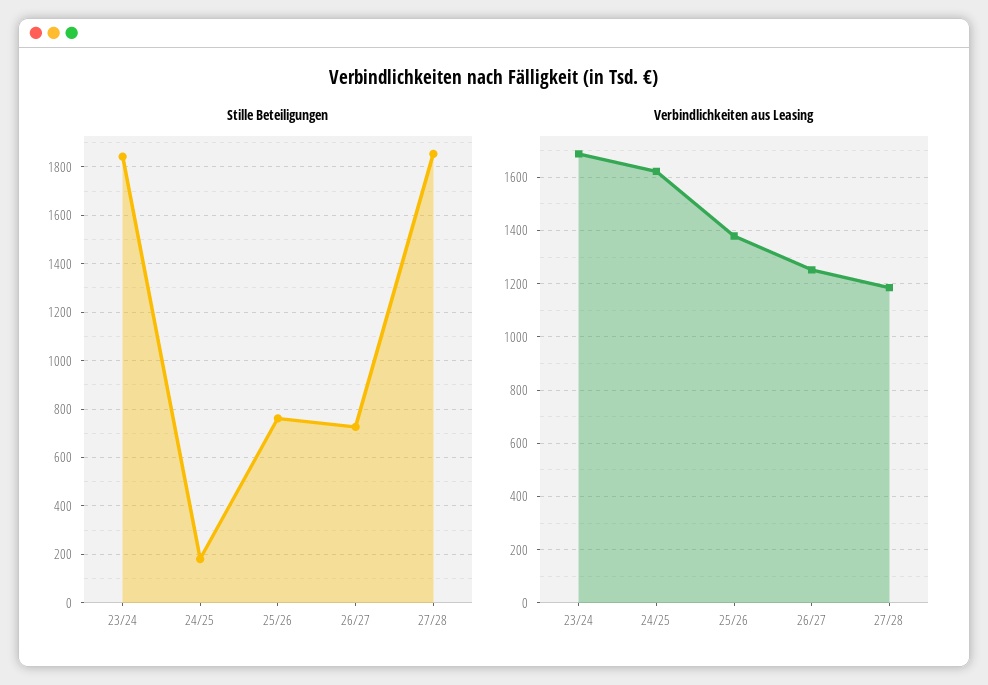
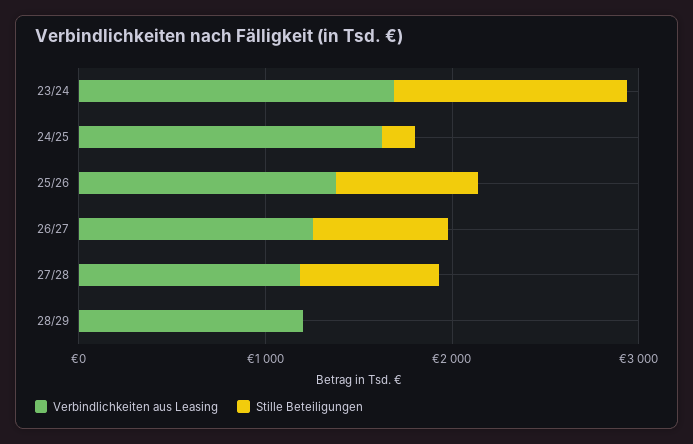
Stille Beteiligungen, 23/24: 1850 -> 1200
Stille Beteiligungen, 27/28: 1850 -> 800
Verbindlichkeiten aus Leasing, 28/29: none -> 1200
Stille Beteiligungen, 28/29: none -> 0

